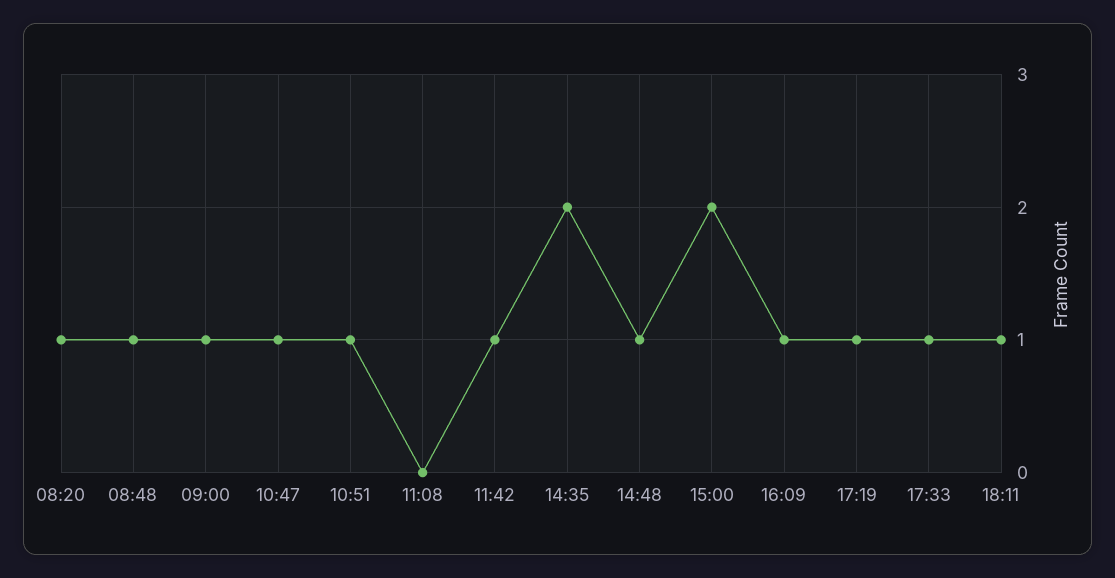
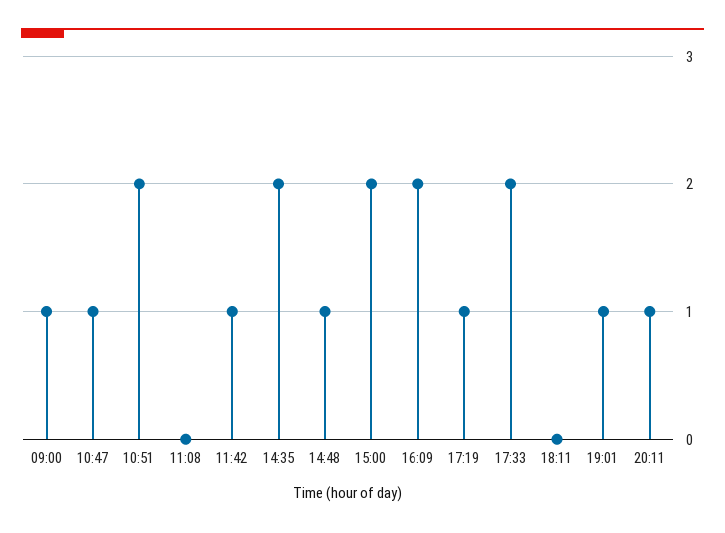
08:20: 1 -> none
08:48: 1 -> none
10:51: 1 -> 2
16:09: 1 -> 2
17:33: 1 -> 2
18:11: 1 -> 0
19:01: none -> 1
20:11: none -> 1

